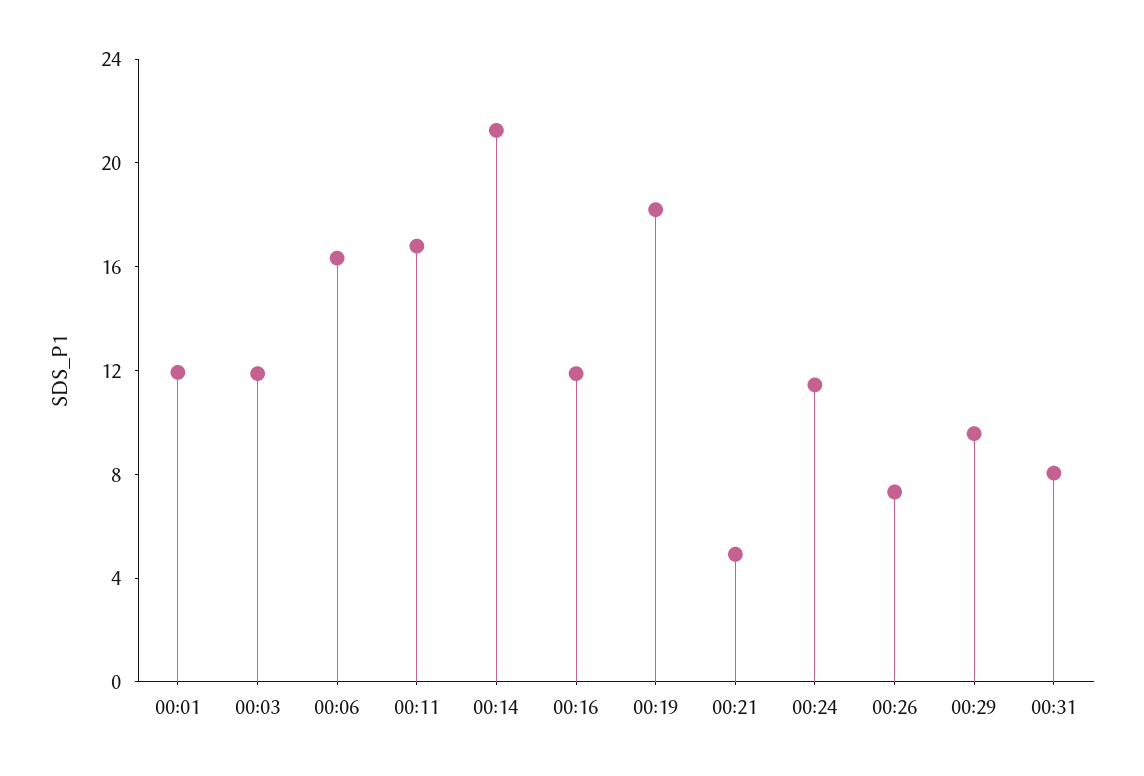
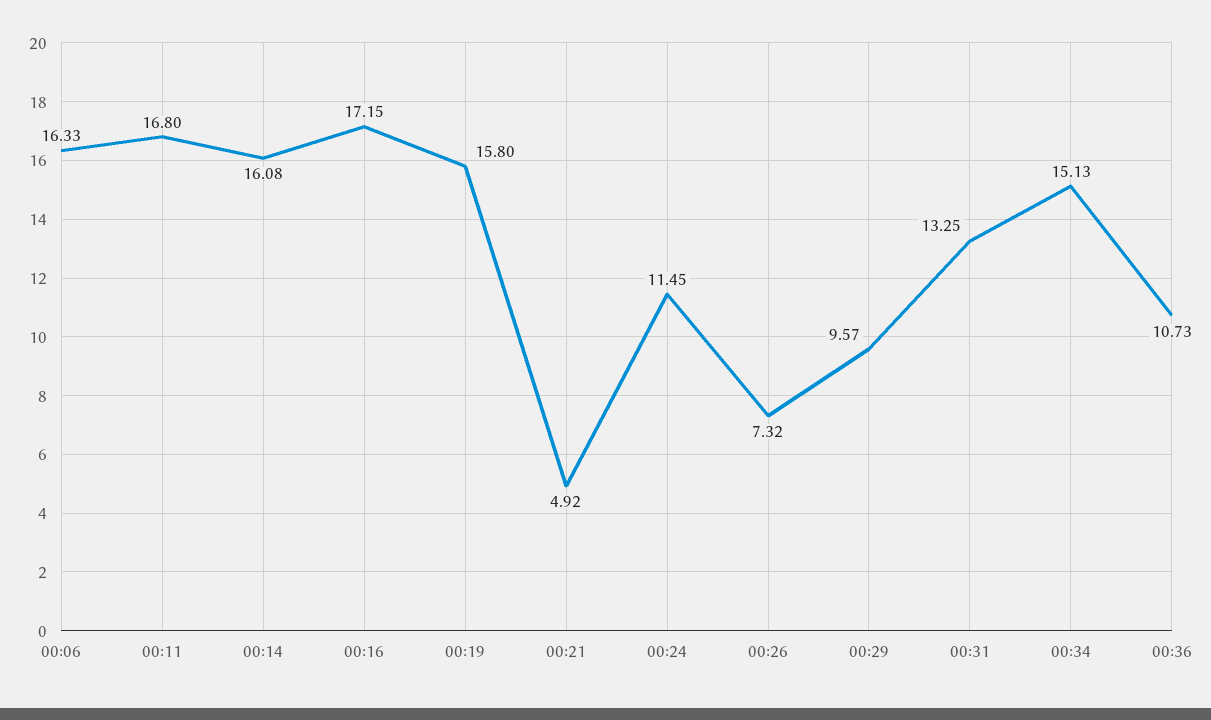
00:01: 12 -> none
00:03: 12 -> none
00:14: 21 -> 16.08
00:16: 12 -> 17.15
00:19: 18 -> 15.8
00:31: 8 -> 13.25
00:34: none -> 15.13
00:36: none -> 10.73

